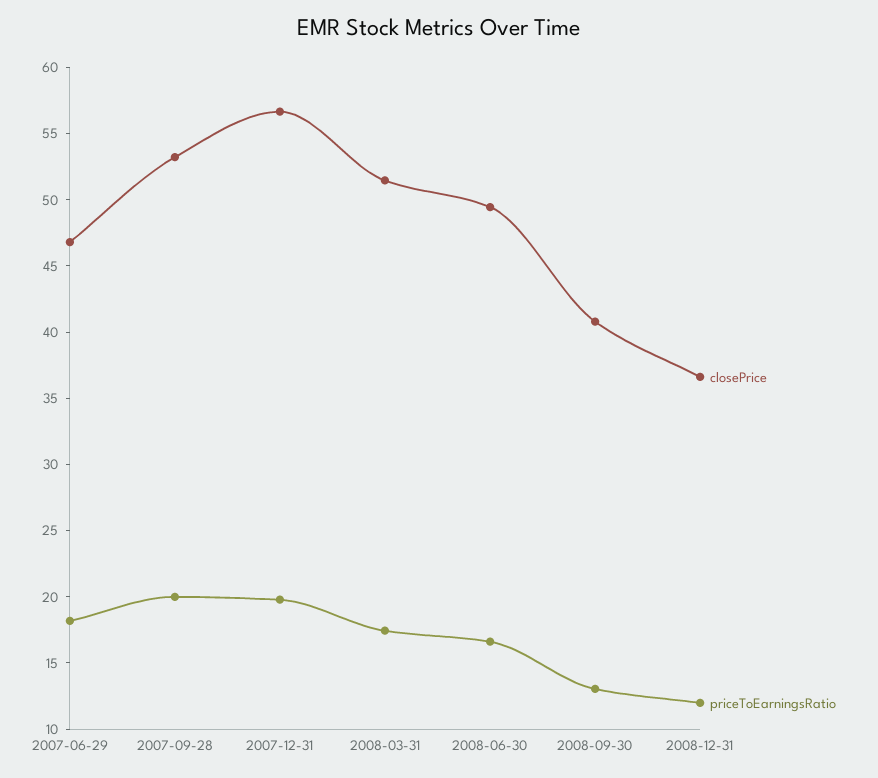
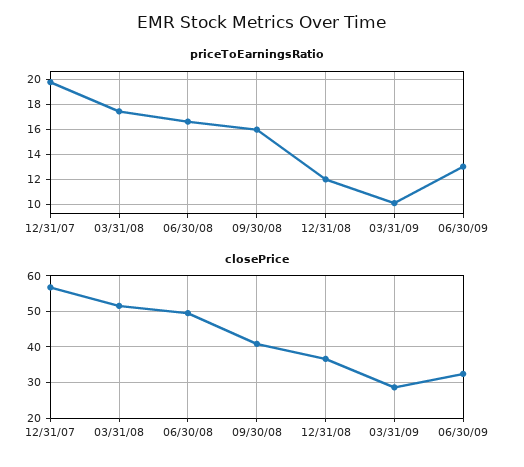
closePrice, 2007-06-29: 47 -> none
priceToEarningsRatio, 2007-06-29: 18 -> none
closePrice, 2007-09-28: 53 -> none
priceToEarningsRatio, 2007-09-28: 20 -> none
priceToEarningsRatio, 2008-09-30: 13 -> 16
priceToEarningsRatio, 03/31/09: none -> 10
priceToEarningsRatio, 06/30/09: none -> 13
closePrice, 03/31/09: none -> 28
closePrice, 06/30/09: none -> 32

